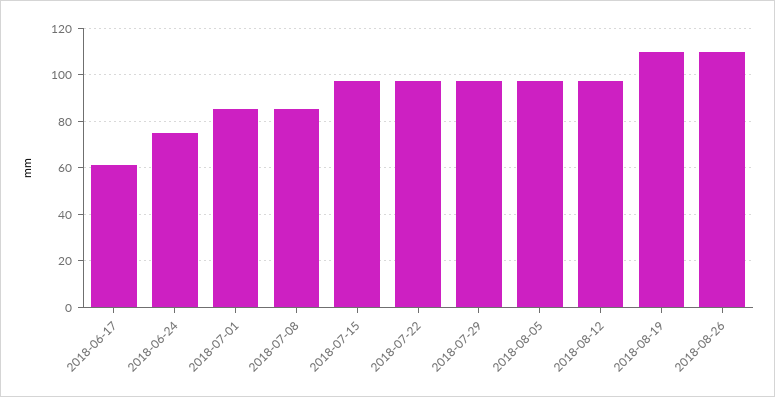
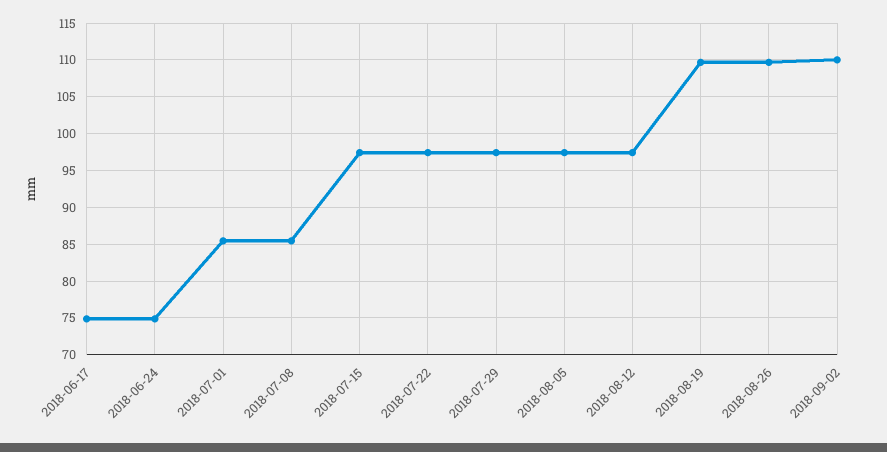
2018-06-17: 60 -> 75
2018-09-02: none -> 110

